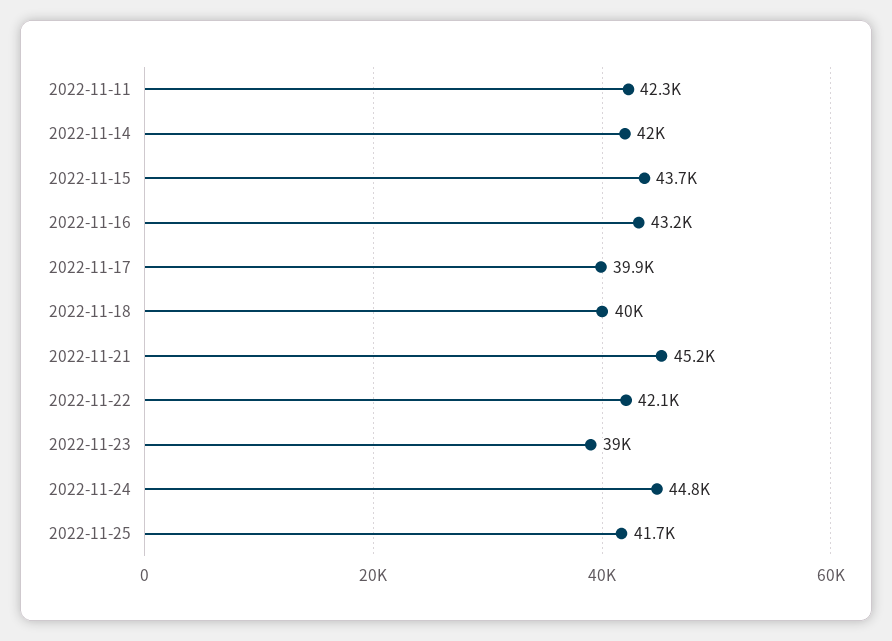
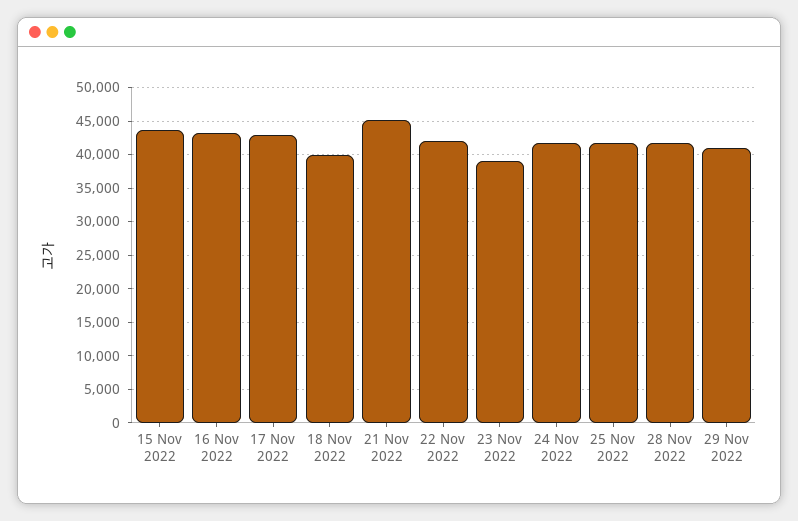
2022-11-11: 42300 -> none
2022-11-14: 42000 -> none
2022-11-17: 39900 -> 43000
2022-11-24: 44800 -> 42000
28 Nov 2022: none -> 42000
29 Nov 2022: none -> 41000

